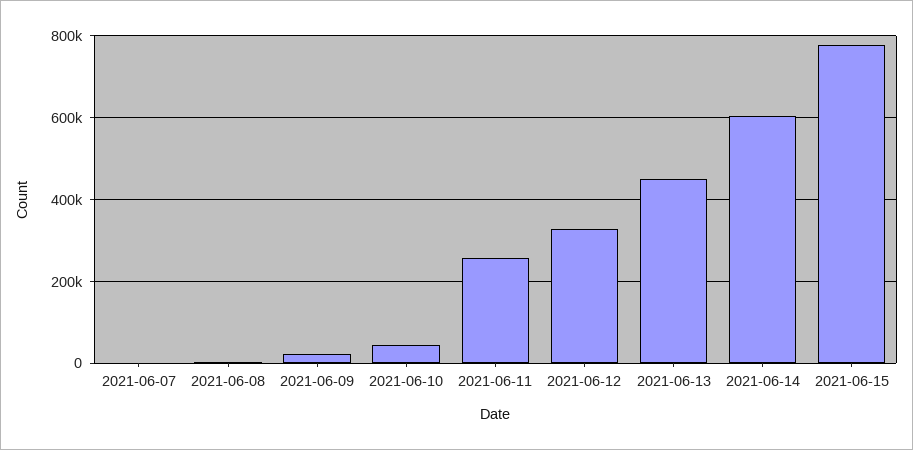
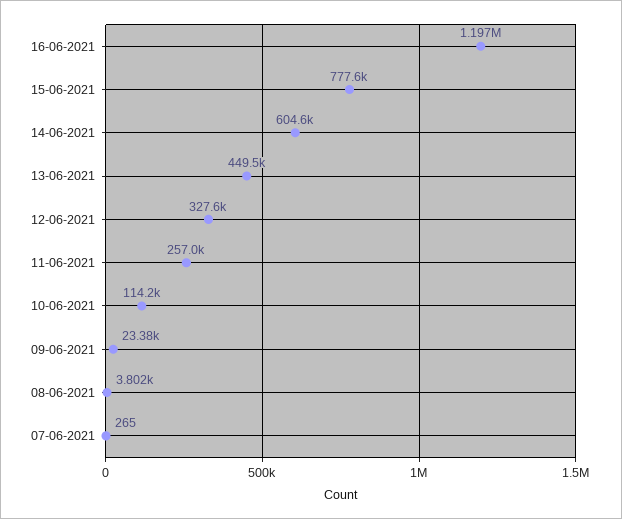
2021-06-10: 40000 -> 114200
16-06-2021: none -> 1197000

